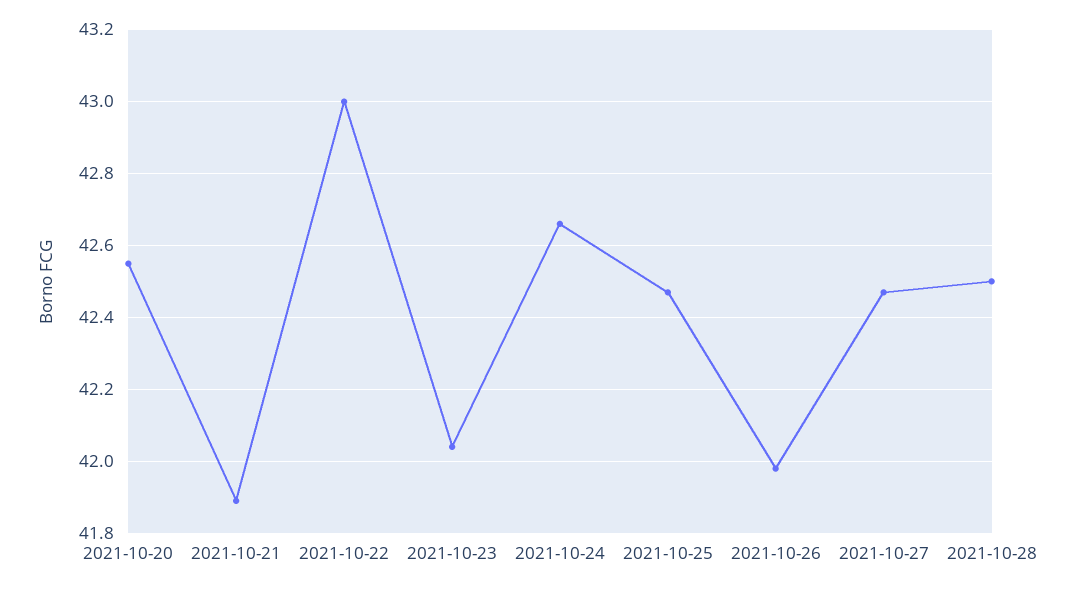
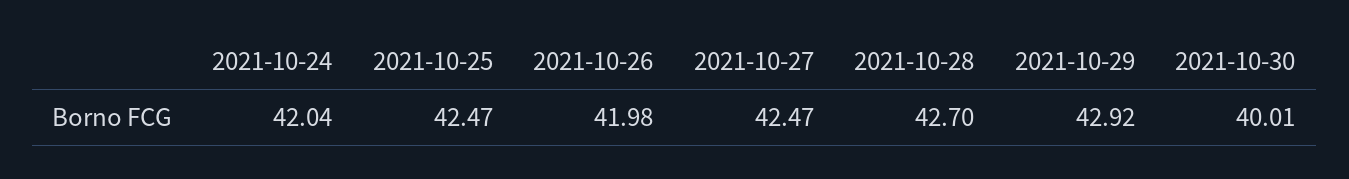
2021-10-20: 42.55 -> none
2021-10-21: 41.9 -> none
2021-10-22: 43 -> none
2021-10-23: 42.05 -> none
2021-10-24: 42.65 -> 42.04
2021-10-28: 42.5 -> 42.7
2021-10-29: none -> 42.92
2021-10-30: none -> 40.01

